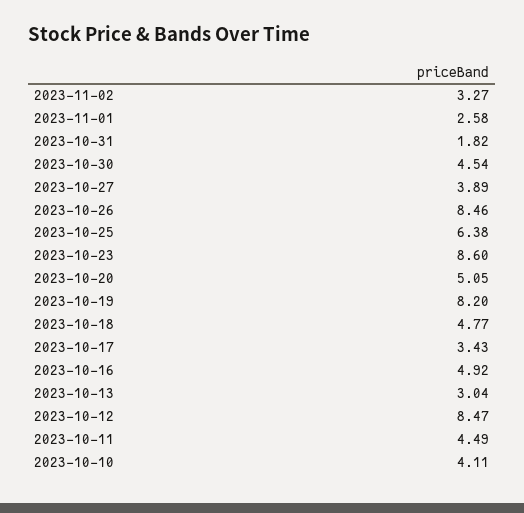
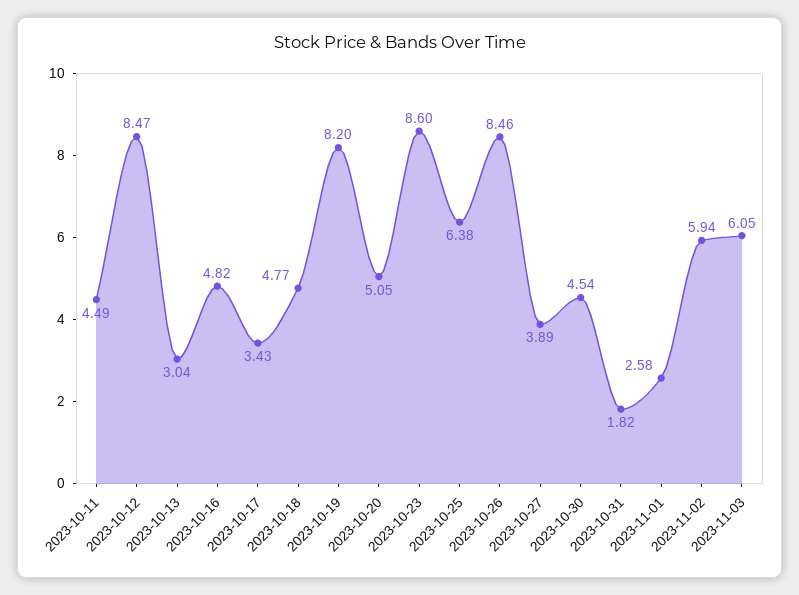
2023-11-02: 3.27 -> 5.94
2023-10-16: 4.92 -> 4.82
2023-10-10: 4.11 -> none
2023-11-03: none -> 6.05

